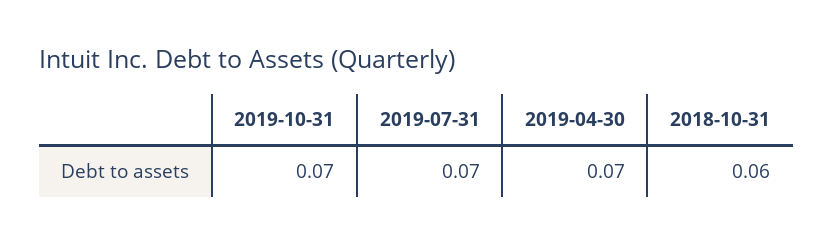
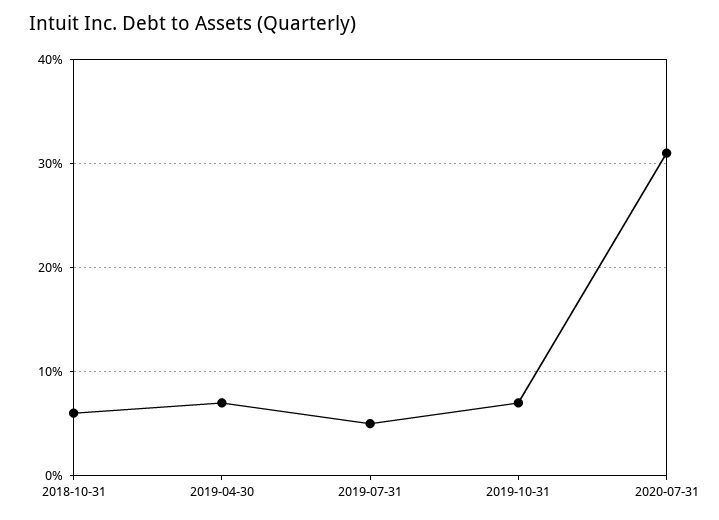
2019-07-31: 0.07 -> 0.05
2020-07-31: none -> 0.31

